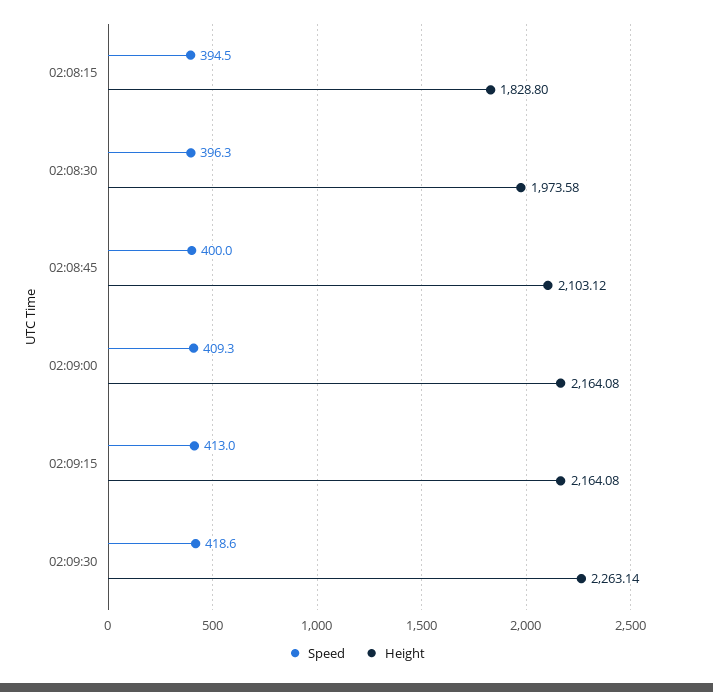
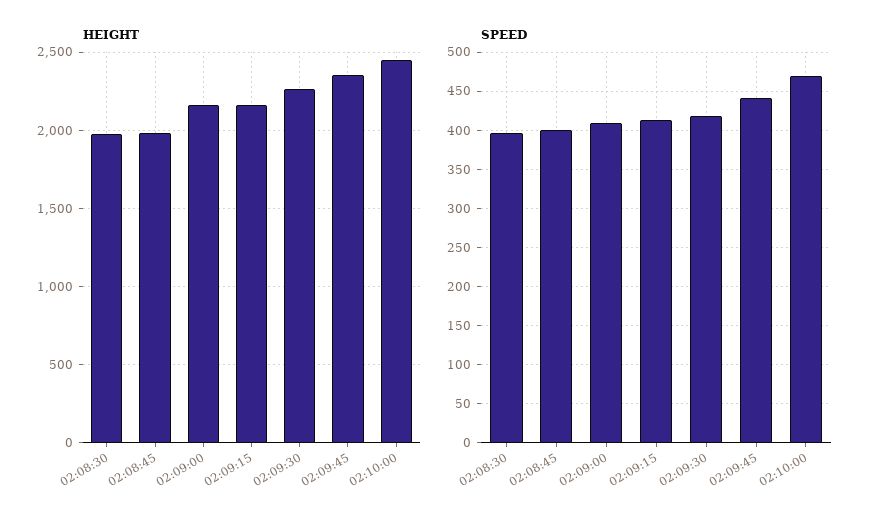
Speed, 02:08:15: 394.5 -> none
Height, 02:08:15: 1828.8 -> none
Height, 02:08:45: 2103.12 -> 2000
Height, 02:09:45: none -> 2350
Height, 02:10:00: none -> 2450
Speed, 02:09:45: none -> 440
Speed, 02:10:00: none -> 470

